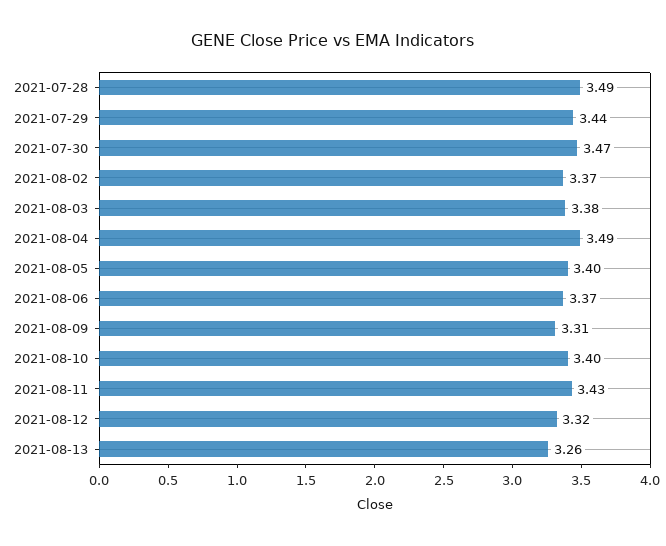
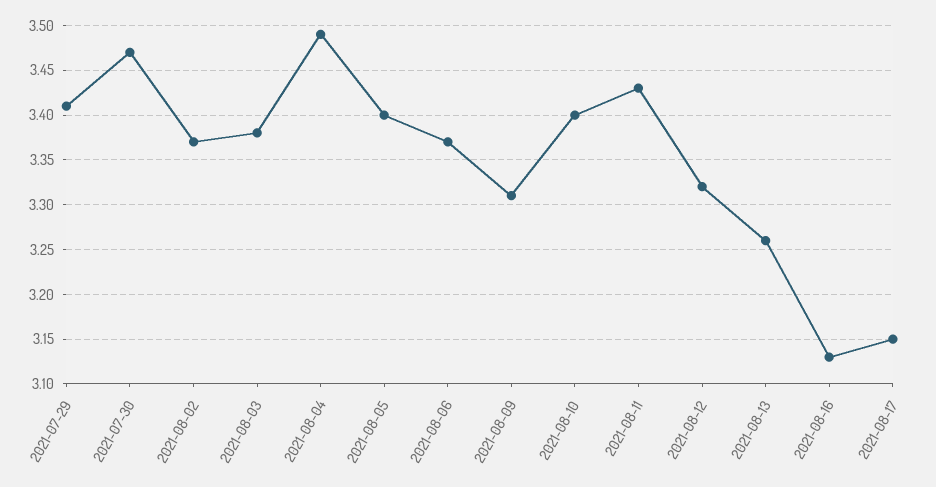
2021-07-28: 3.49 -> none
2021-07-29: 3.44 -> 3.41
2021-08-16: none -> 3.13
2021-08-17: none -> 3.15

